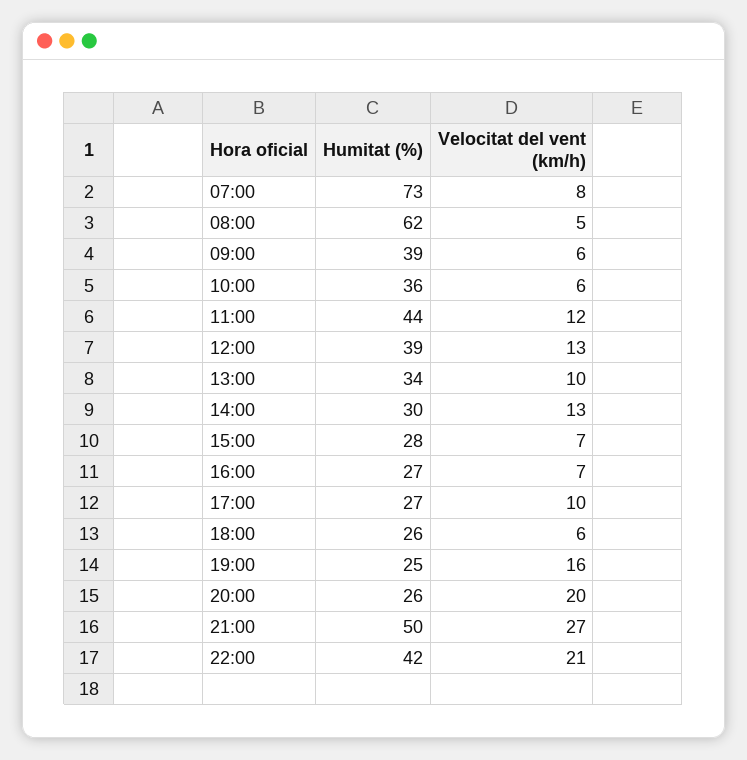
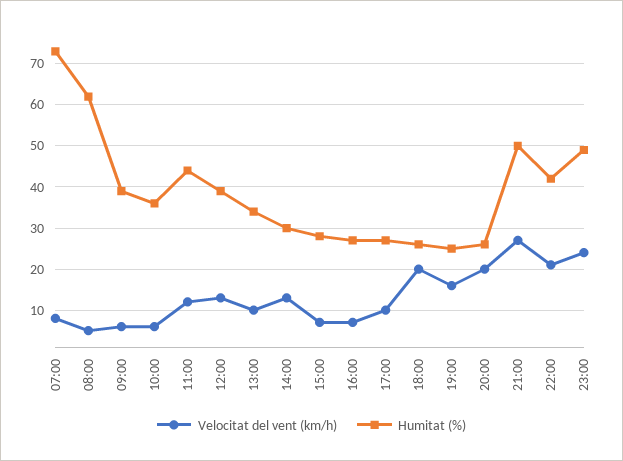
Velocitat del vent (km/h), 18:00: 6 -> 20
Velocitat del vent (km/h), 23:00: none -> 25
Humitat (%), 23:00: none -> 50

